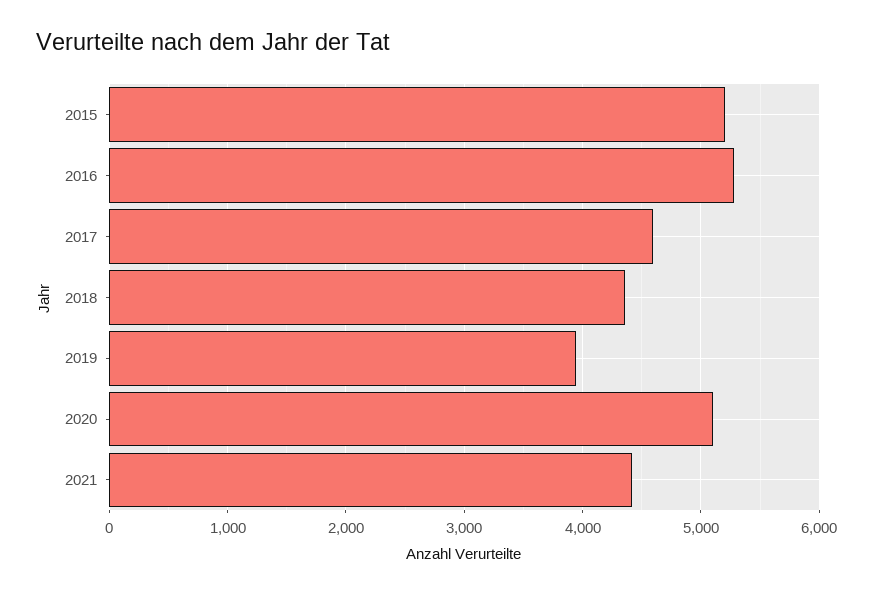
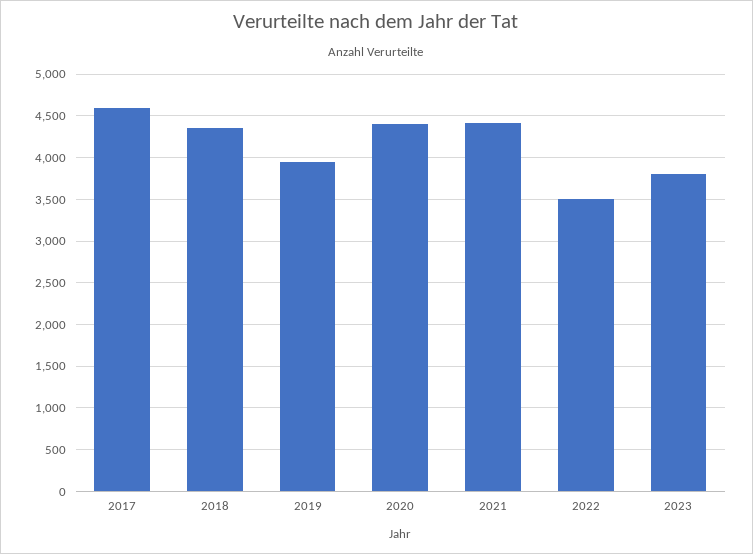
2015: 5200 -> none
2016: 5300 -> none
2020: 5100 -> 4400
2022: none -> 3500
2023: none -> 3800

